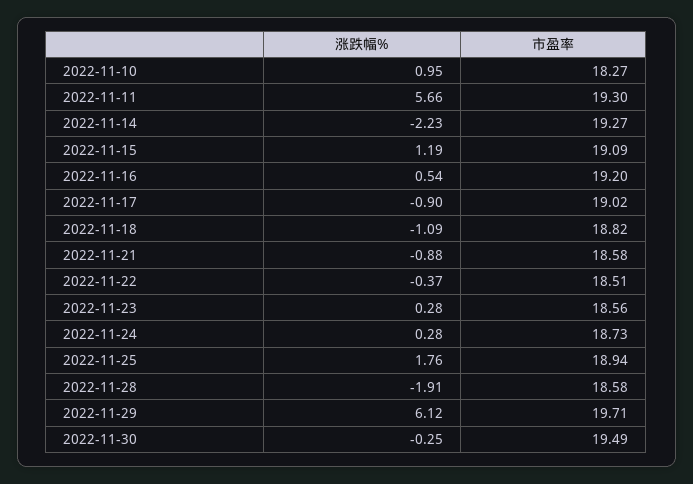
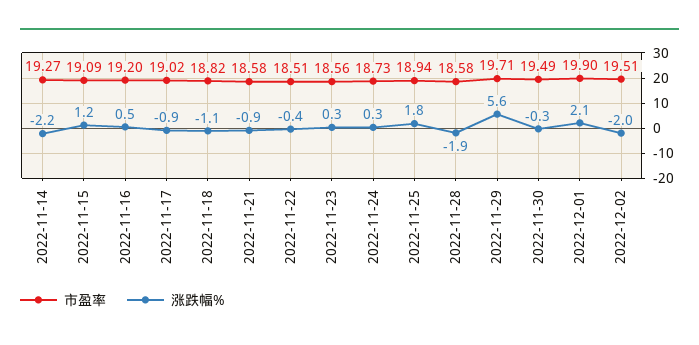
涨跌幅%, 2022-11-10: 0.95 -> none
市盈率, 2022-11-10: 18.27 -> none
涨跌幅%, 2022-11-11: 5.66 -> none
市盈率, 2022-11-11: 19.3 -> none
涨跌幅%, 2022-11-29: 6.12 -> 5.6
市盈率, 2022-12-01: none -> 19.9
涨跌幅%, 2022-12-01: none -> 2.1
市盈率, 2022-12-02: none -> 19.51
涨跌幅%, 2022-12-02: none -> -2

